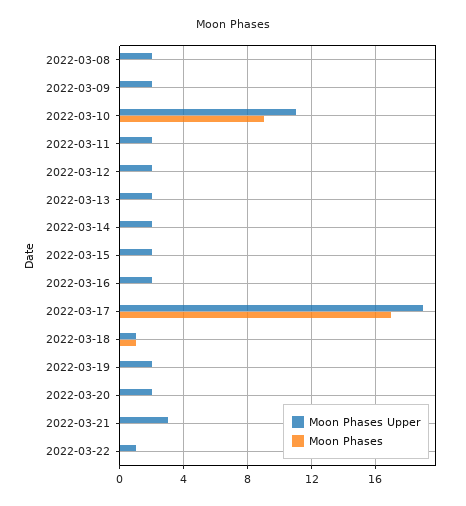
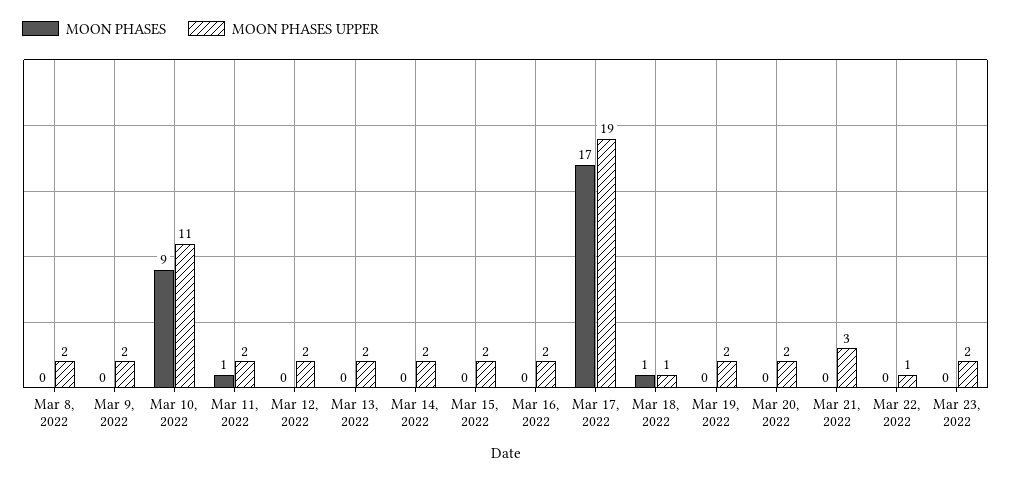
Moon Phases, 2022-03-11: 0 -> 1
Moon Phases, Mar 23, 2022: none -> 0
Moon Phases Upper, Mar 23, 2022: none -> 2

